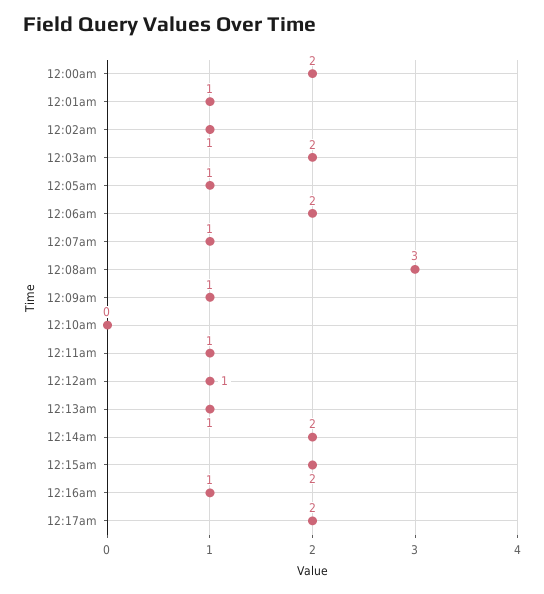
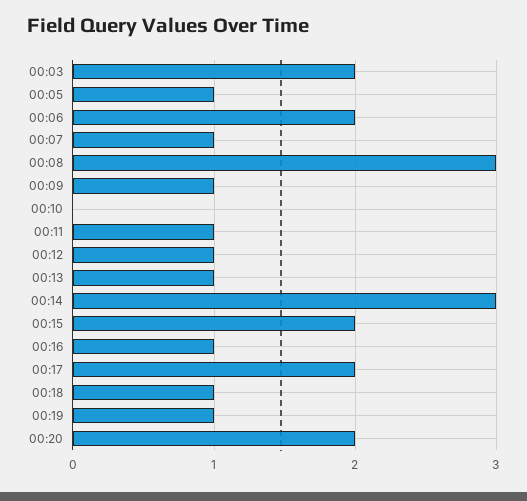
12:00am: 2 -> none
12:01am: 1 -> none
12:02am: 1 -> none
12:14am: 2 -> 3
00:18: none -> 1
00:19: none -> 1
00:20: none -> 2

